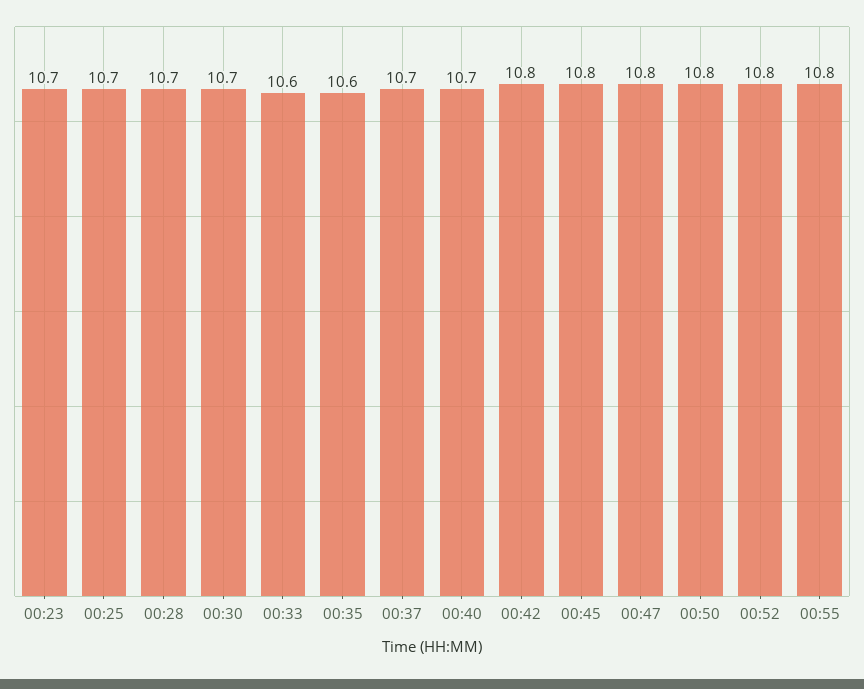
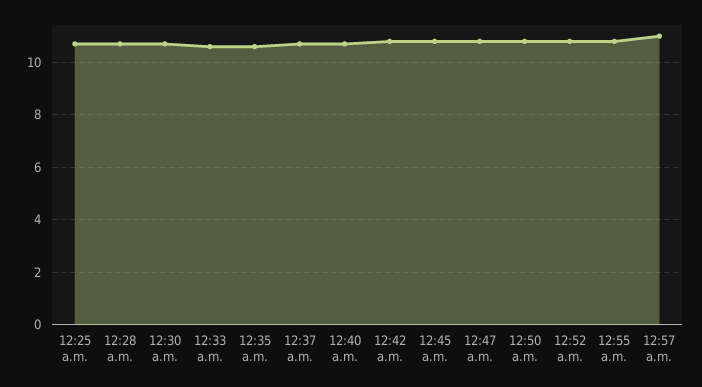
00:23: 10.7 -> none
12:57 a.m.: none -> 11

